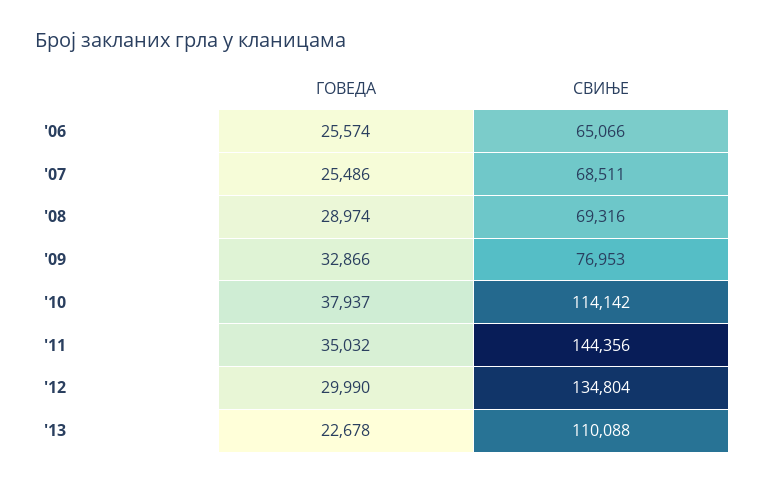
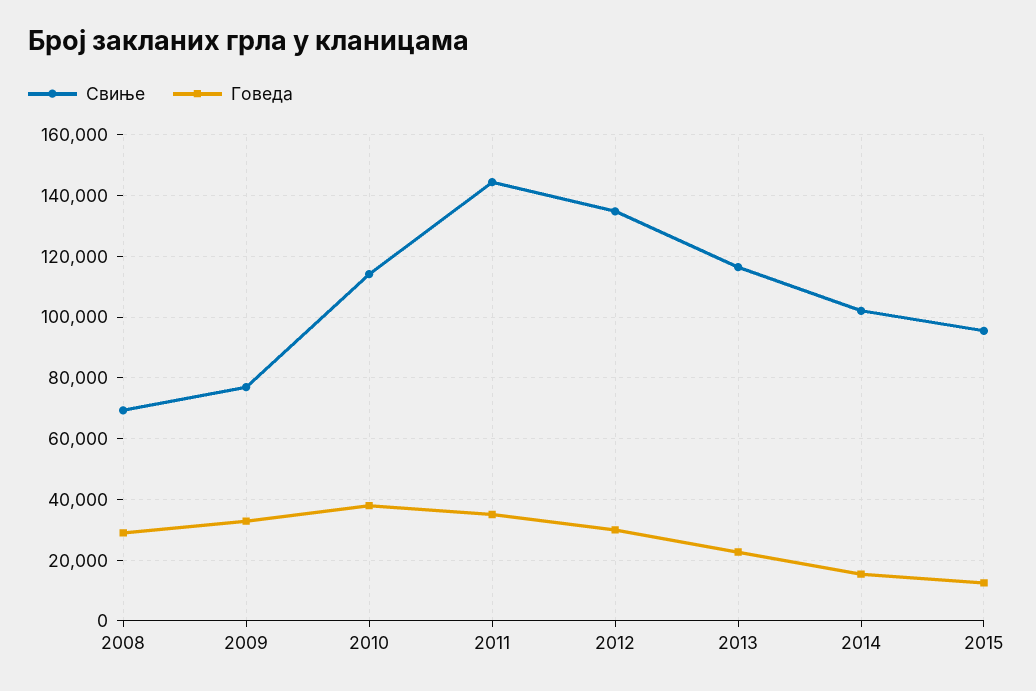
ГОВЕДА, '06: 25574 -> none
СВИЊЕ, '06: 65066 -> none
ГОВЕДА, '07: 25486 -> none
СВИЊЕ, '07: 68511 -> none
СВИЊЕ, '13: 110088 -> 116000
СВИЊЕ, 2014: none -> 102000
ГОВЕДА, 2014: none -> 16000
СВИЊЕ, 2015: none -> 96000
ГОВЕДА, 2015: none -> 12000

